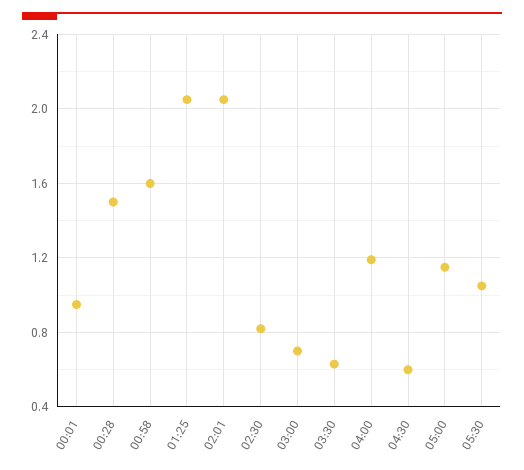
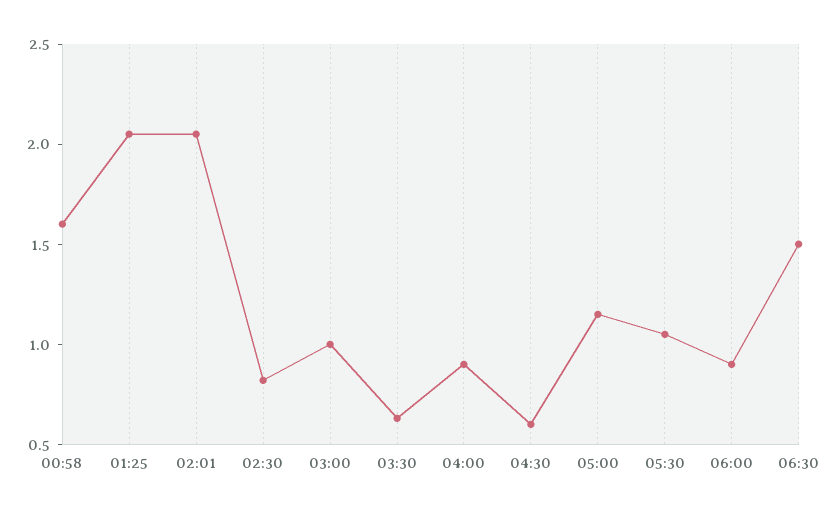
00:01: 0.95 -> none
00:28: 1.5 -> none
03:00: 0.7 -> 1
04:00: 1.2 -> 0.9
06:00: none -> 0.9
06:30: none -> 1.5

